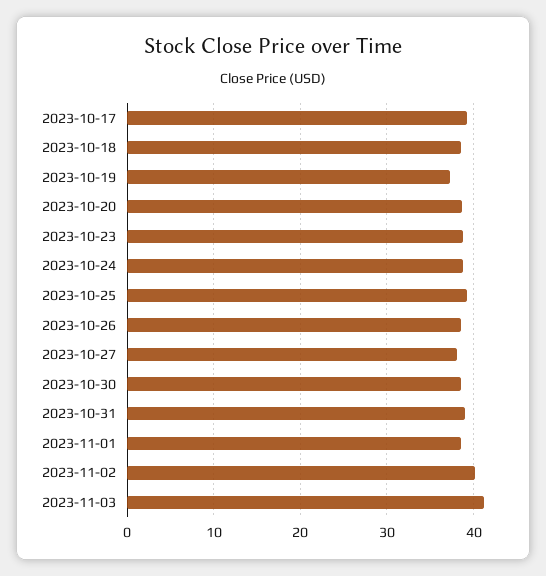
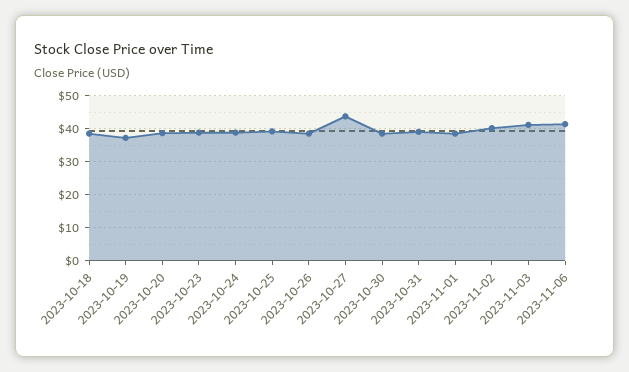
2023-10-17: 39 -> none
2023-10-27: 38 -> 44
2023-11-06: none -> 42

